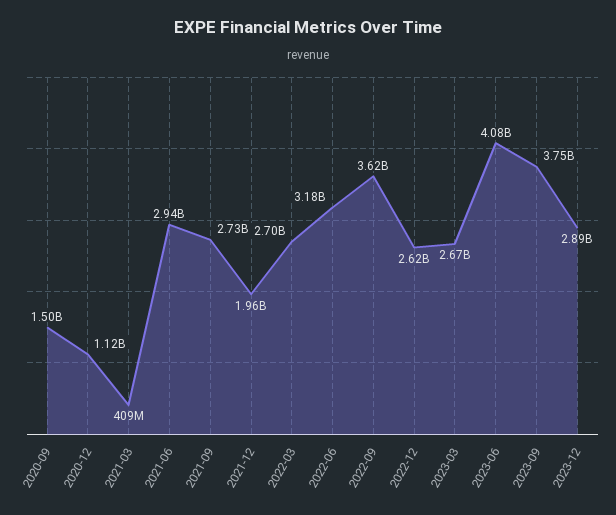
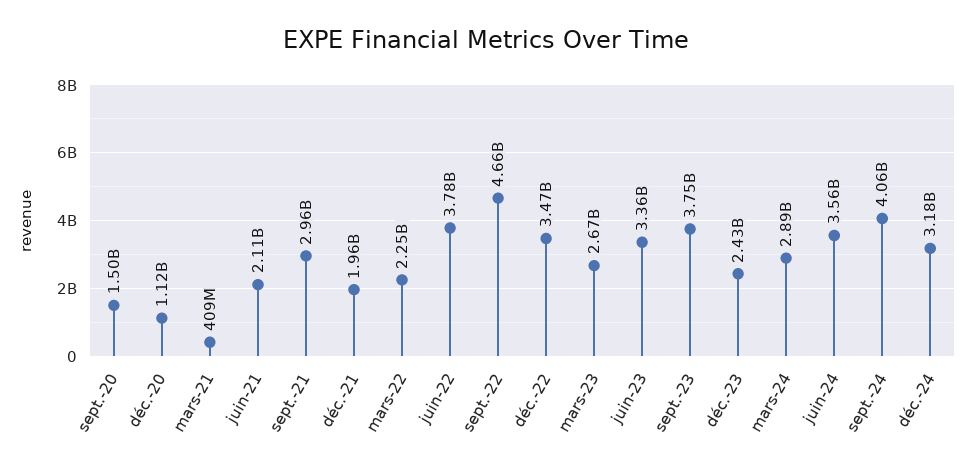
2021-06: 2940000000 -> 2110000000
2021-09: 2730000000 -> 2960000000
2022-03: 2700000000 -> 2250000000
2022-06: 3180000000 -> 3780000000
2022-09: 3620000000 -> 4660000000
2022-12: 2620000000 -> 3470000000
2023-06: 4080000000 -> 3360000000
2023-12: 2890000000 -> 2430000000
mars-24: none -> 2890000000
juin-24: none -> 3560000000
sept.-24: none -> 4060000000
déc.-24: none -> 3180000000

